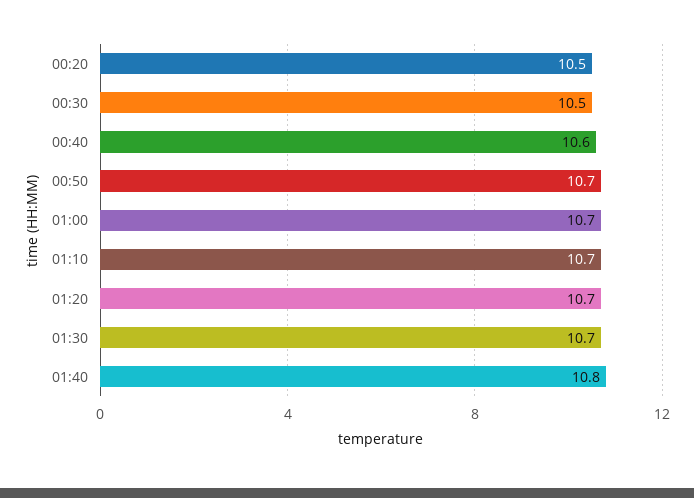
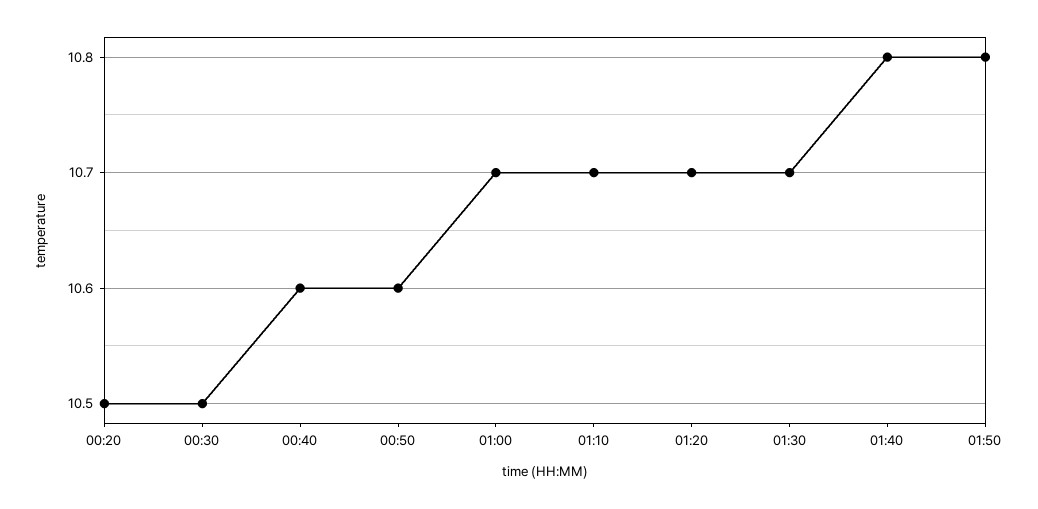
00:50: 10.7 -> 10.6
01:50: none -> 10.8

